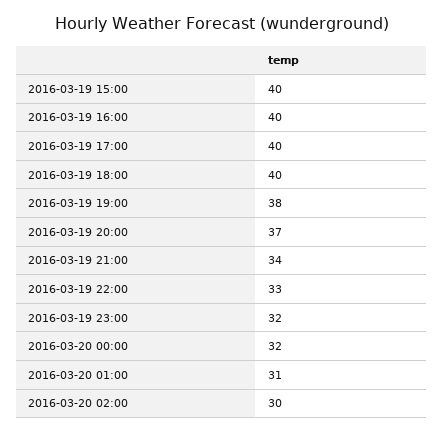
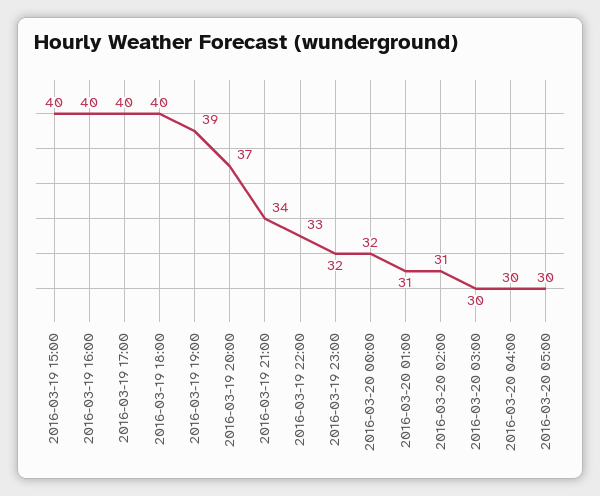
2016-03-19 19:00: 38 -> 39
2016-03-20 02:00: 30 -> 31
2016-03-20 03:00: none -> 30
2016-03-20 04:00: none -> 30
2016-03-20 05:00: none -> 30

